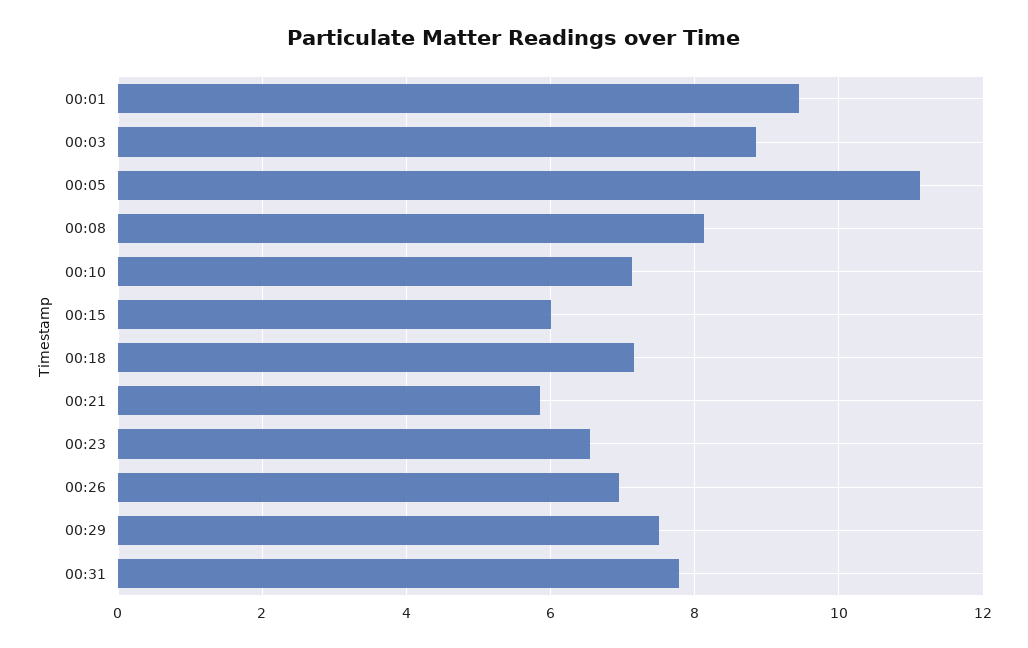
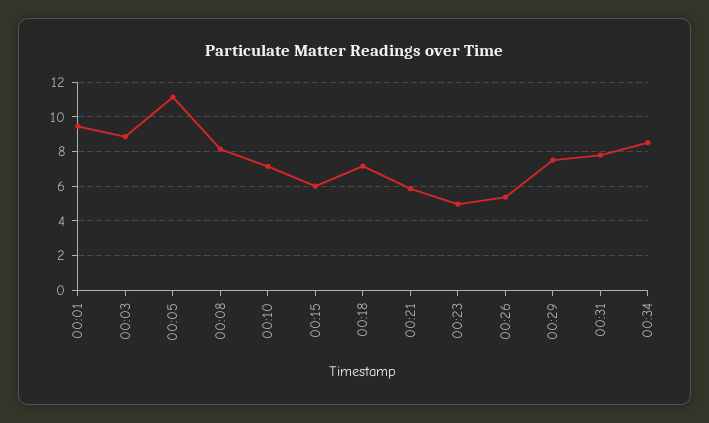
00:23: 6.6 -> 5
00:26: 7 -> 5.5
00:34: none -> 8.5

